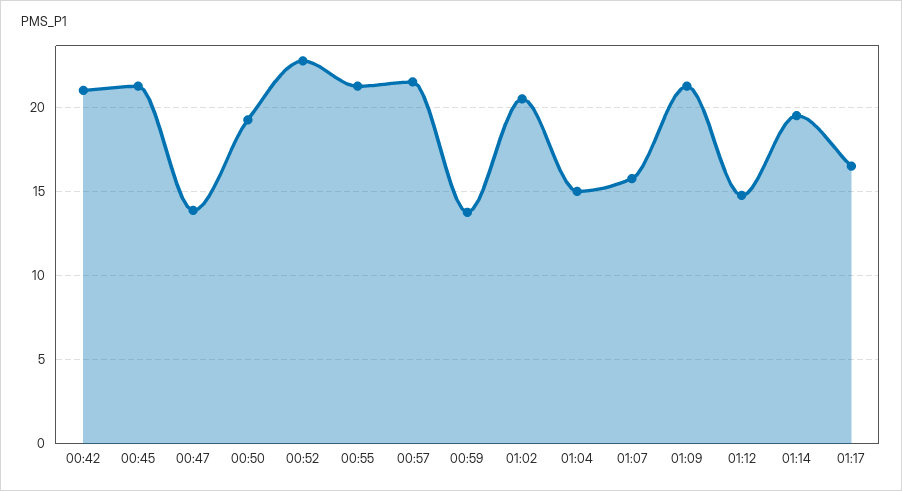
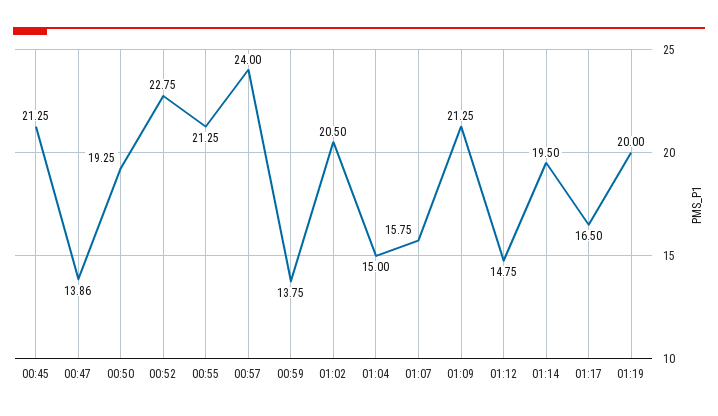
00:42: 21 -> none
00:57: 21.5 -> 24
01:19: none -> 20

